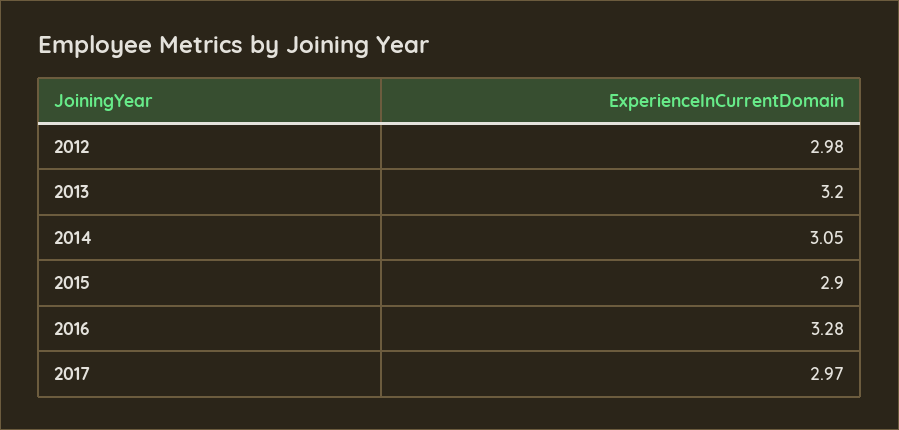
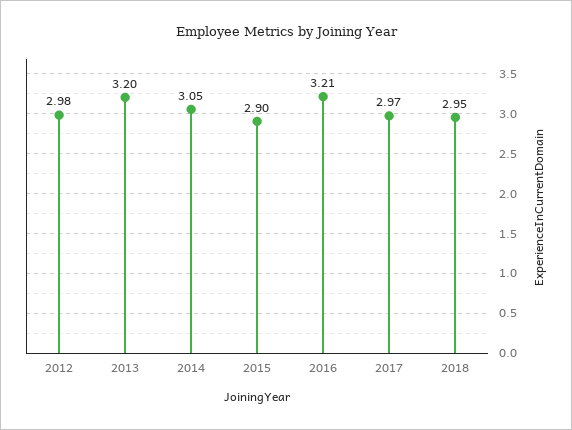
2016: 3.28 -> 3.21
2018: none -> 2.95

